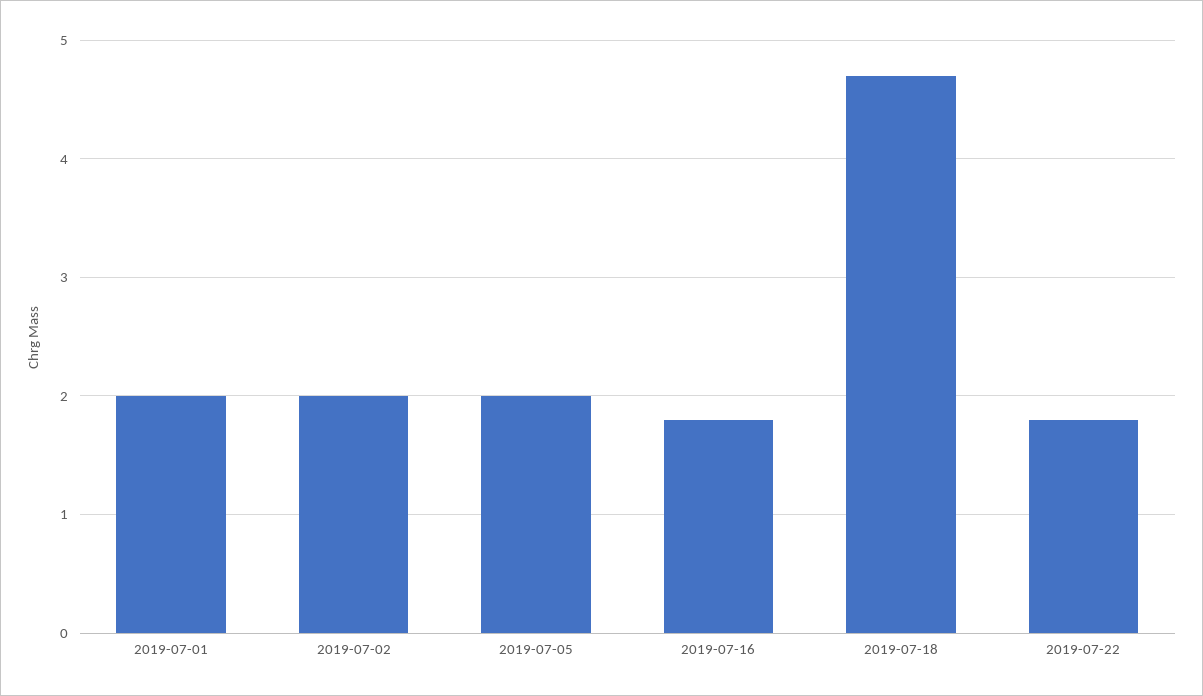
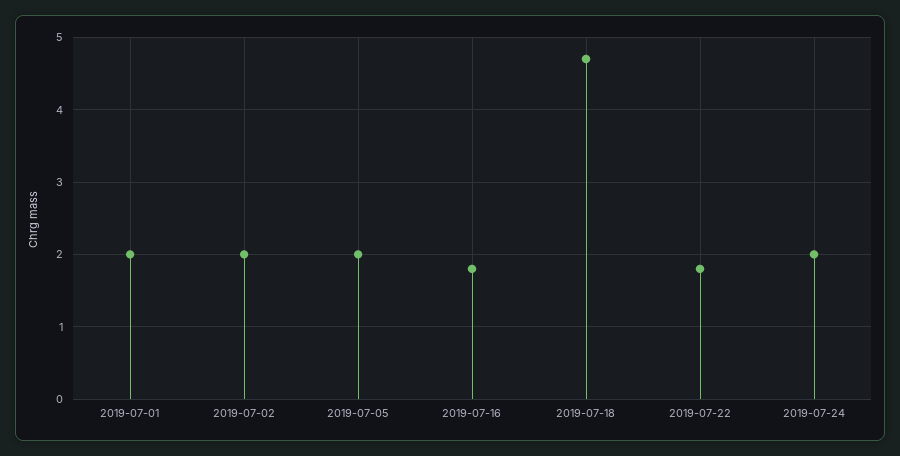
2019-07-24: none -> 2

